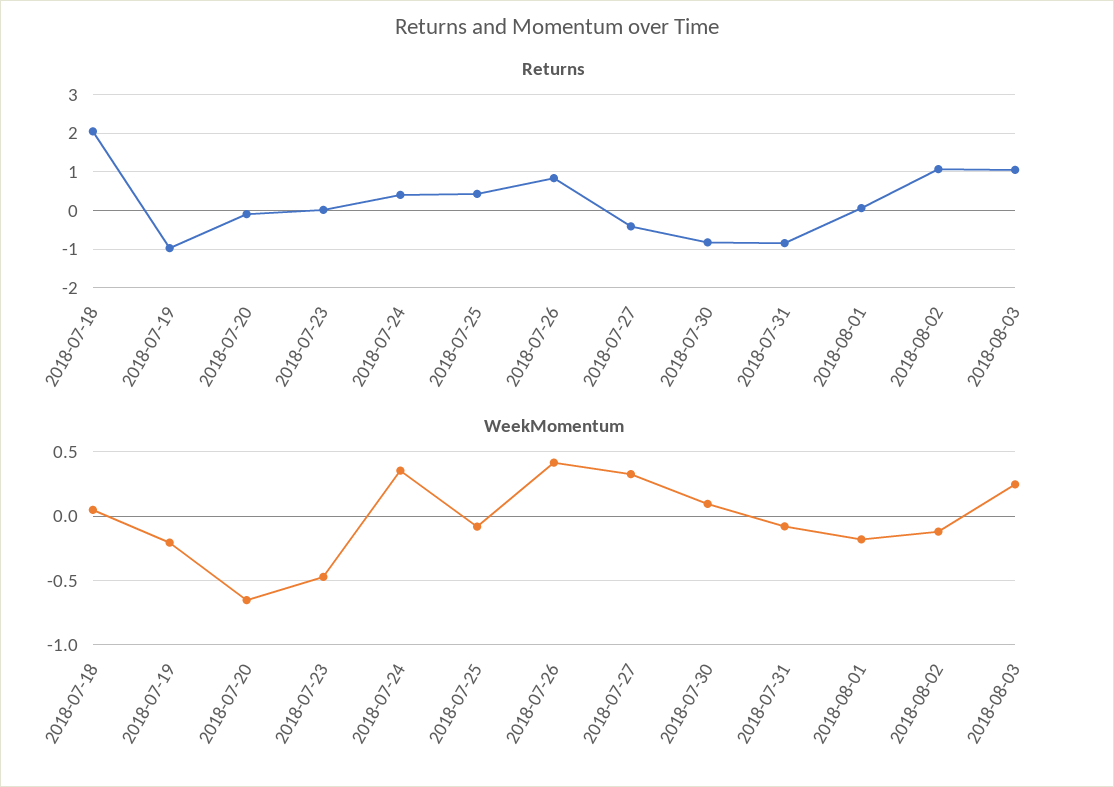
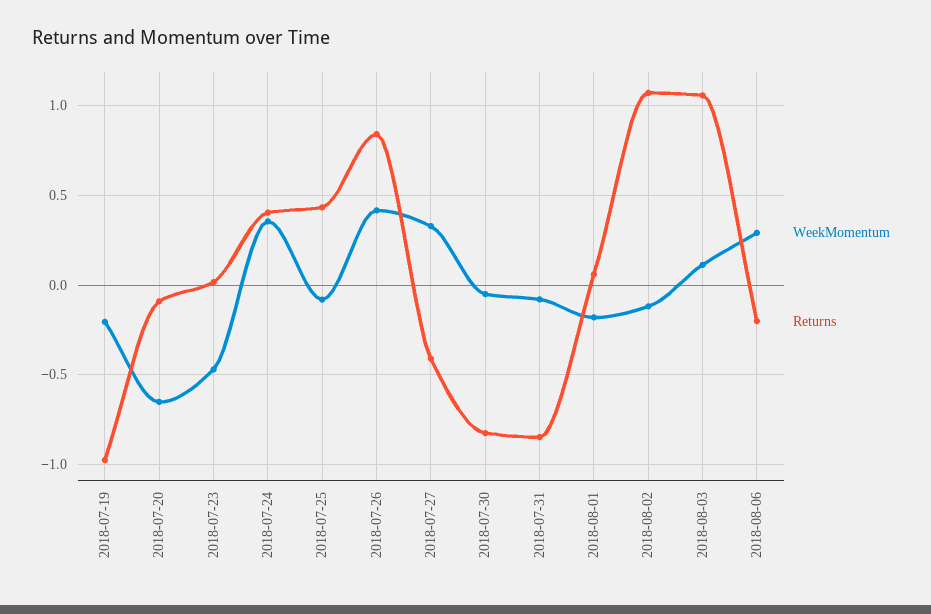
Returns, 2018-07-18: 2 -> none
WeekMomentum, 2018-07-18: 0.05 -> none
WeekMomentum, 2018-07-30: 0.1 -> -0.05
WeekMomentum, 2018-08-03: 0.25 -> 0.1
WeekMomentum, 2018-08-06: none -> 0.3
Returns, 2018-08-06: none -> -0.2

